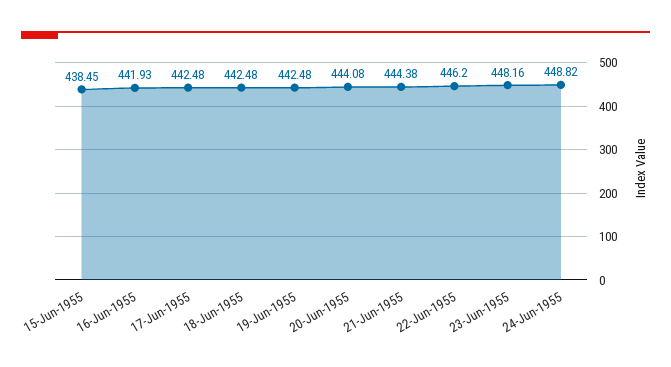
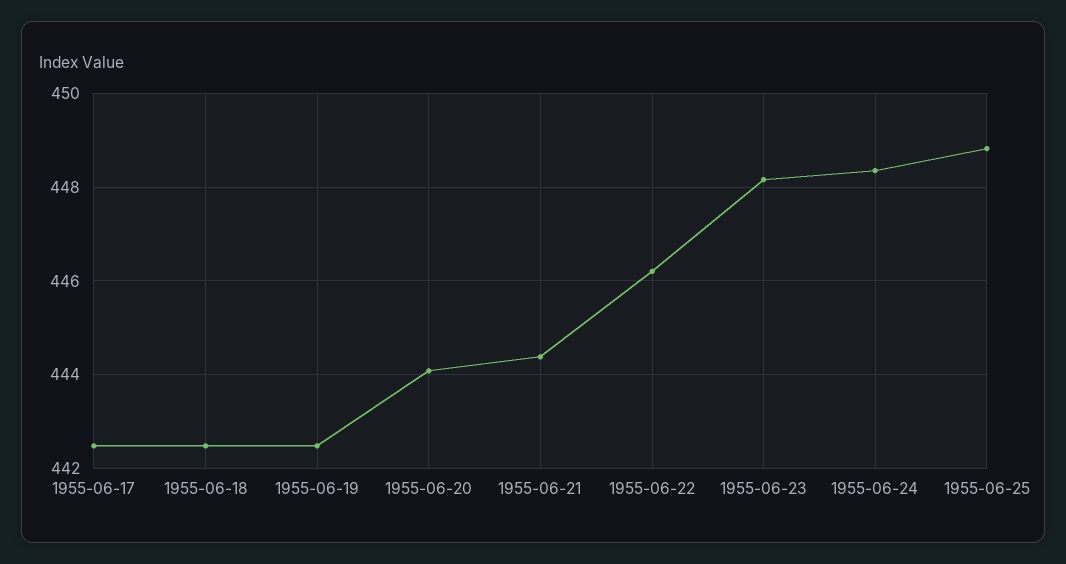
15-Jun-1955: 438.45 -> none
16-Jun-1955: 441.93 -> none
24-Jun-1955: 448.82 -> 448.4
1955-06-25: none -> 448.8

